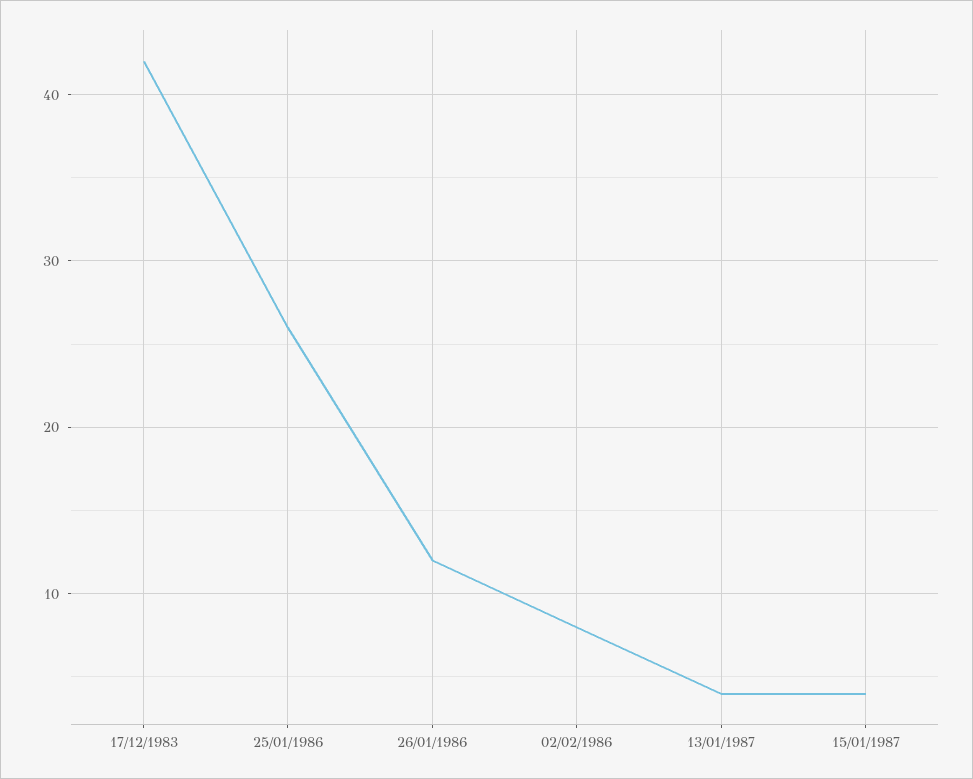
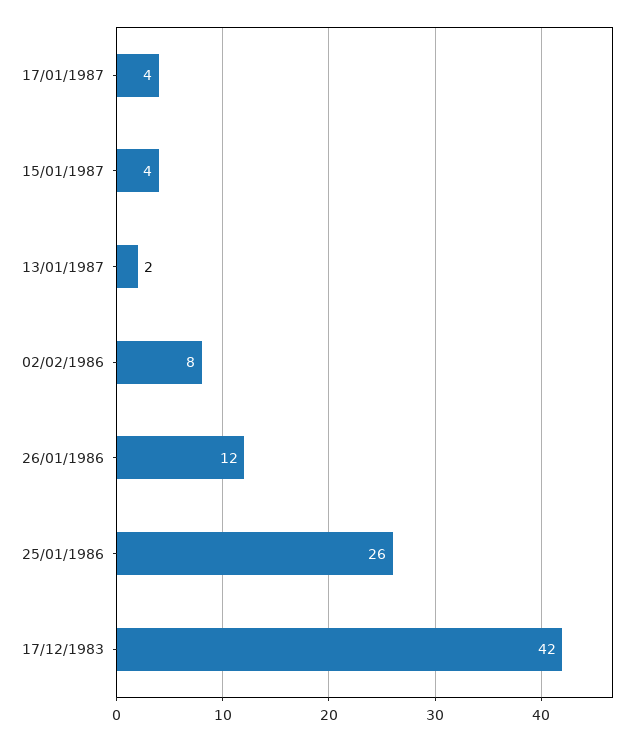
13/01/1987: 4 -> 2
17/01/1987: none -> 4

